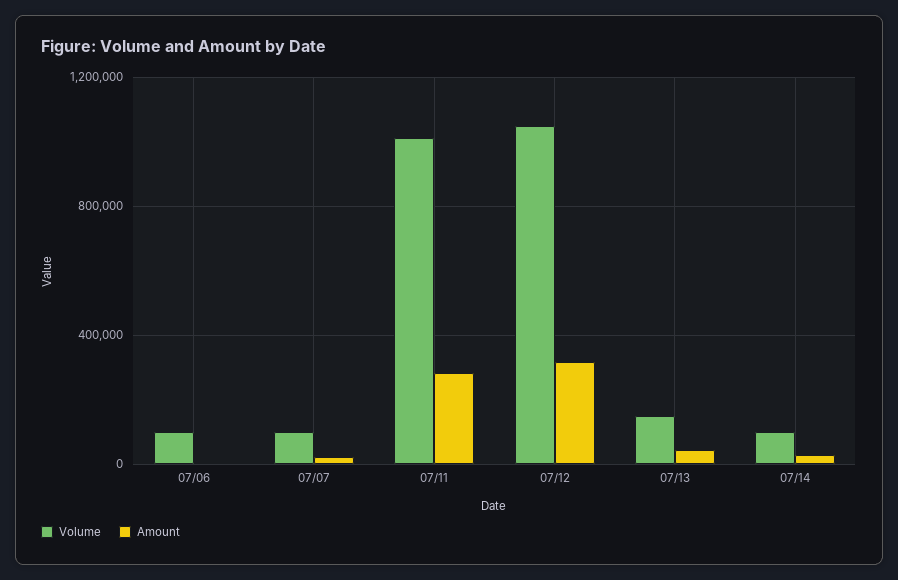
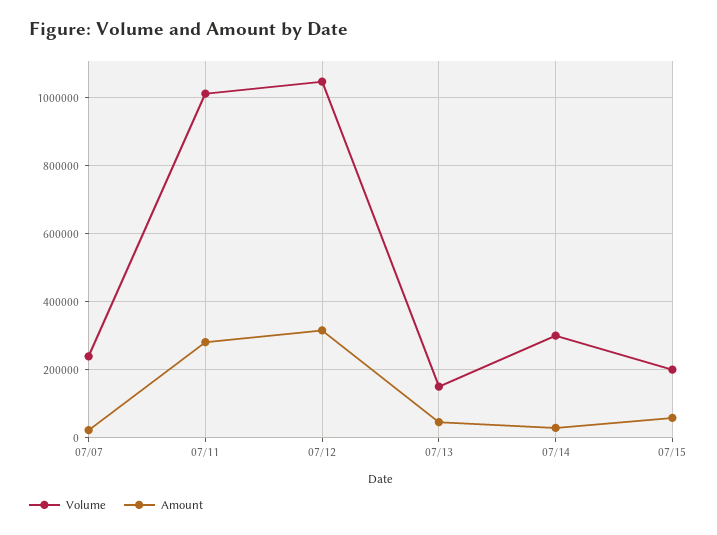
Volume, 07/06: 100000 -> none
Amount, 07/06: 0 -> none
Volume, 07/07: 100000 -> 240000
Volume, 07/14: 100000 -> 300000
Volume, 07/15: none -> 200000
Amount, 07/15: none -> 60000

